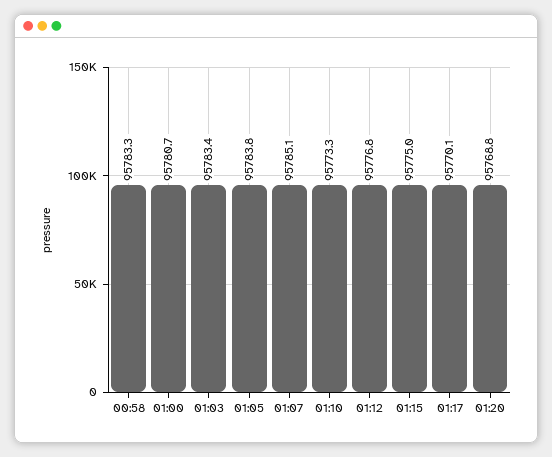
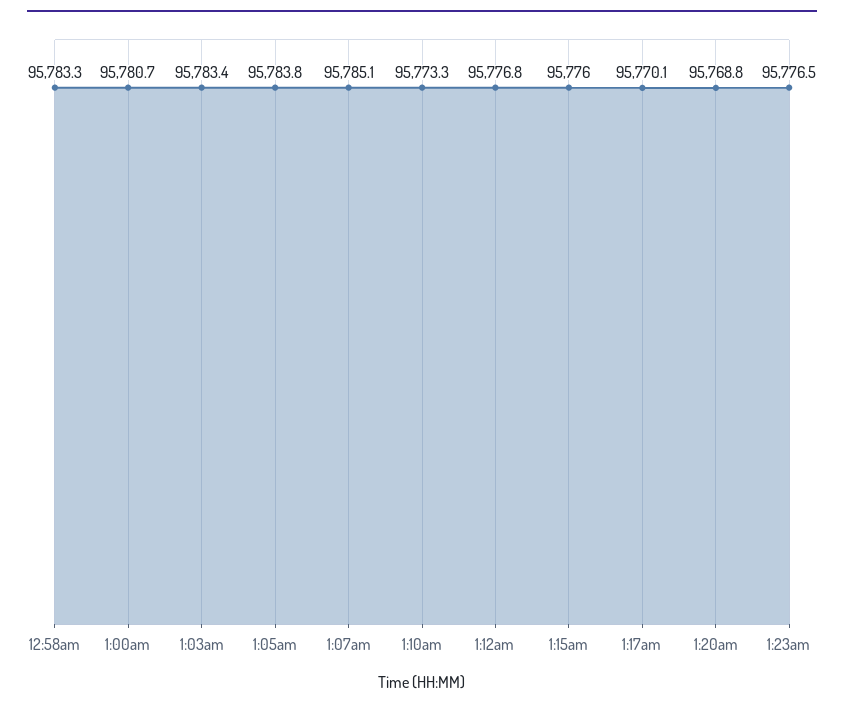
01:15: 95775 -> 95776
1:23am: none -> 95776.5

